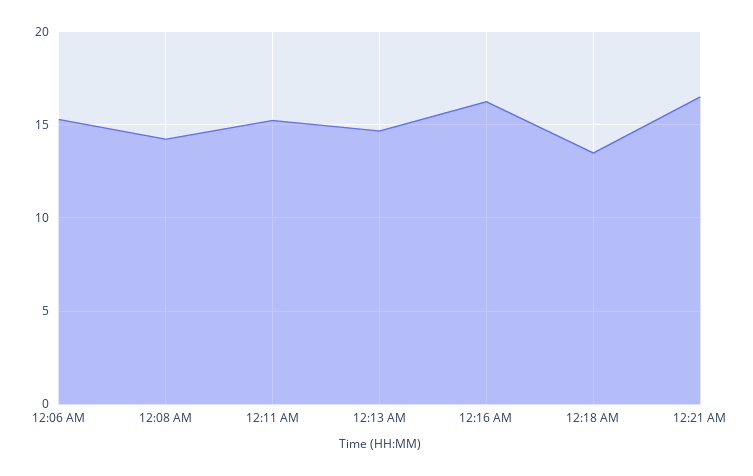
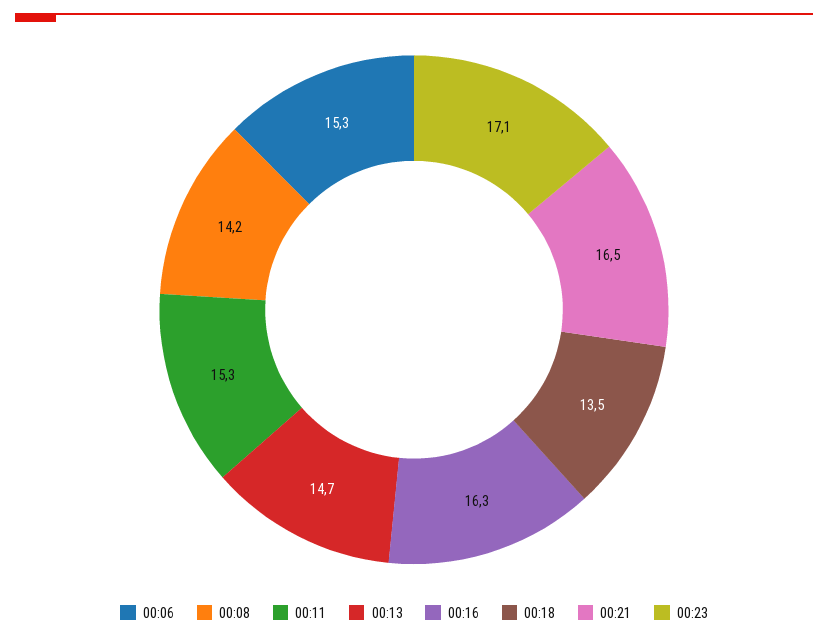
00:23: none -> 17.1

